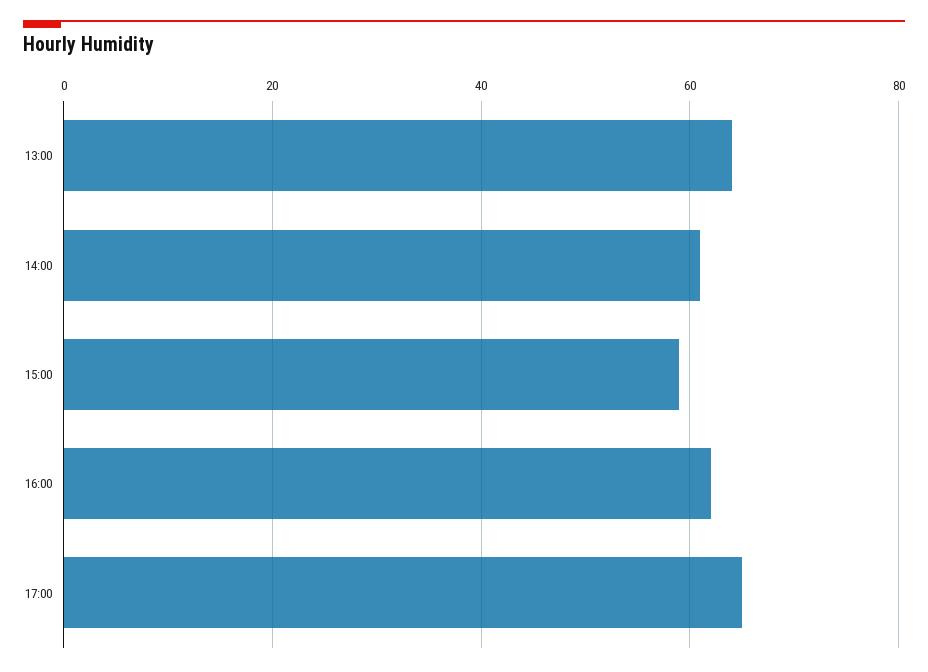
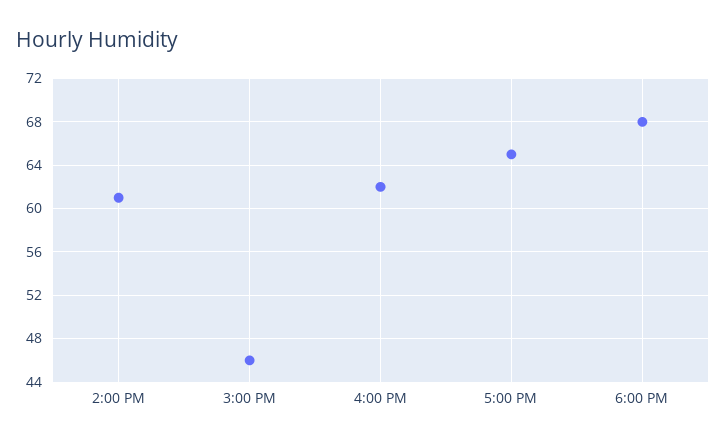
13:00: 65 -> none
15:00: 60 -> 46
6:00 PM: none -> 68

